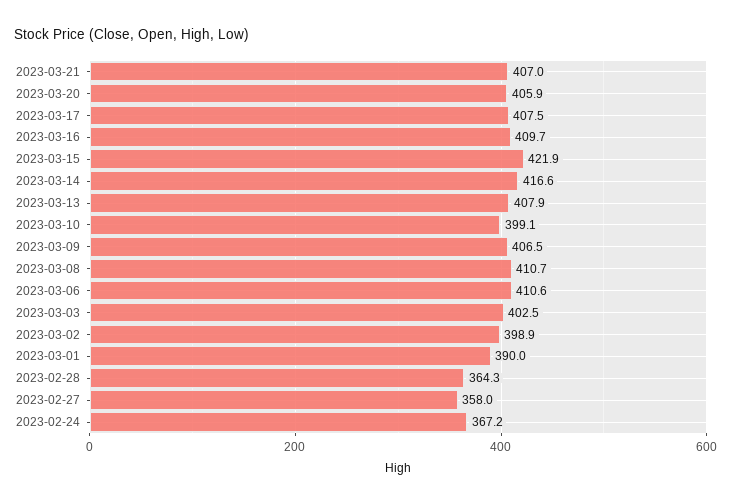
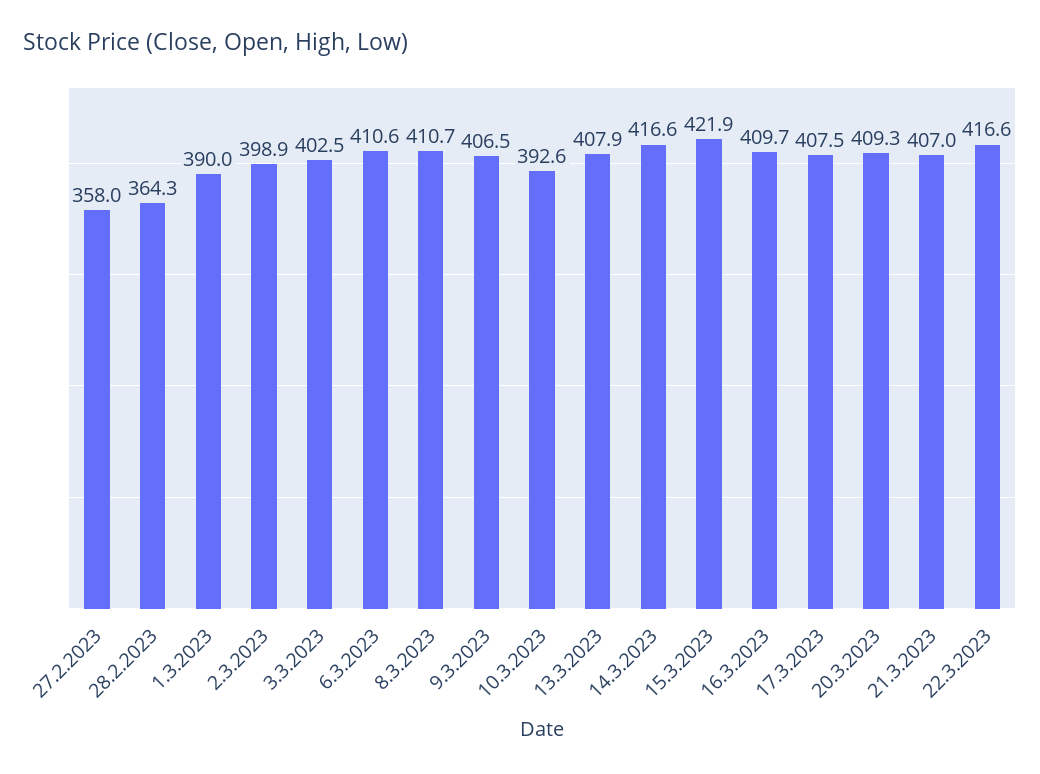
2023-03-20: 405.9 -> 409.3
2023-03-10: 399.1 -> 392.6
2023-02-24: 367.2 -> none
22.3.2023: none -> 416.6

